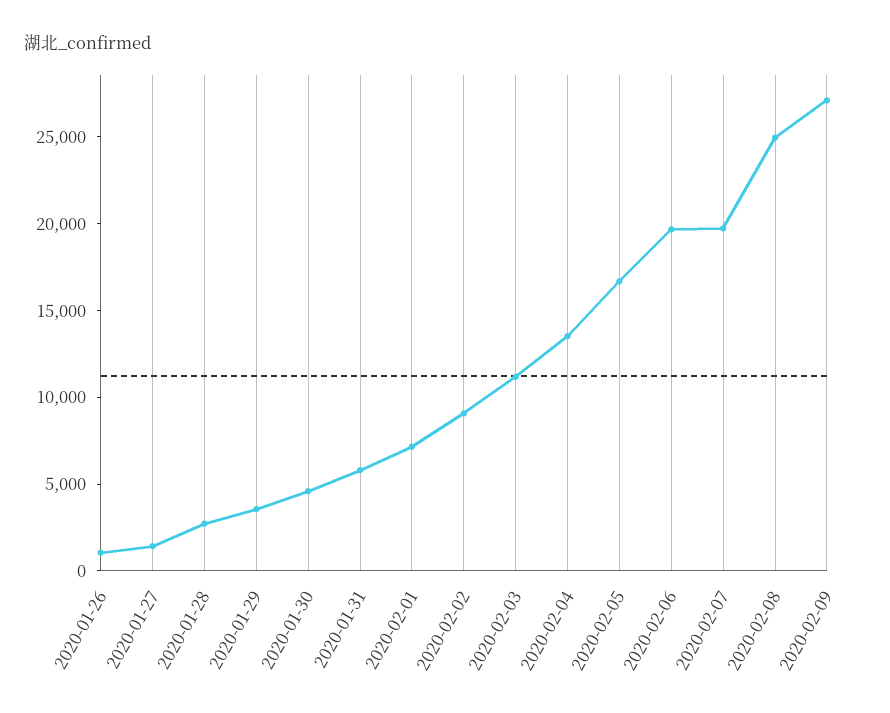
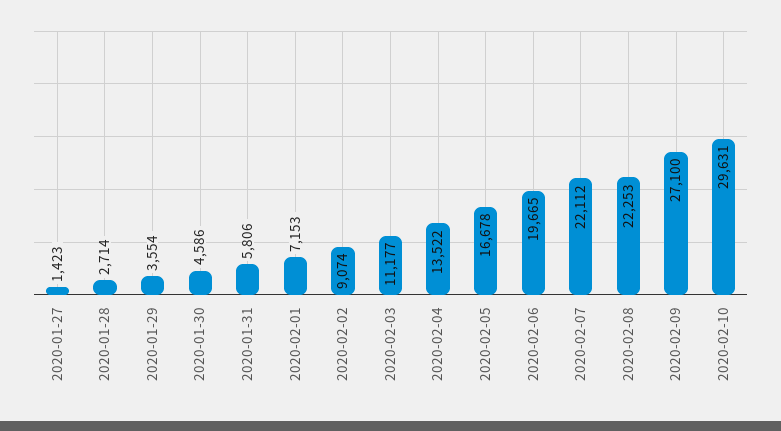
2020-01-26: 1000 -> none
2020-02-07: 20000 -> 22112
2020-02-08: 25000 -> 22253
2020-02-10: none -> 29631

